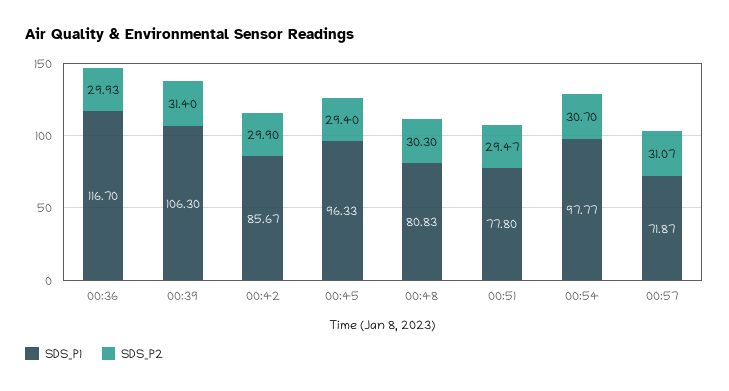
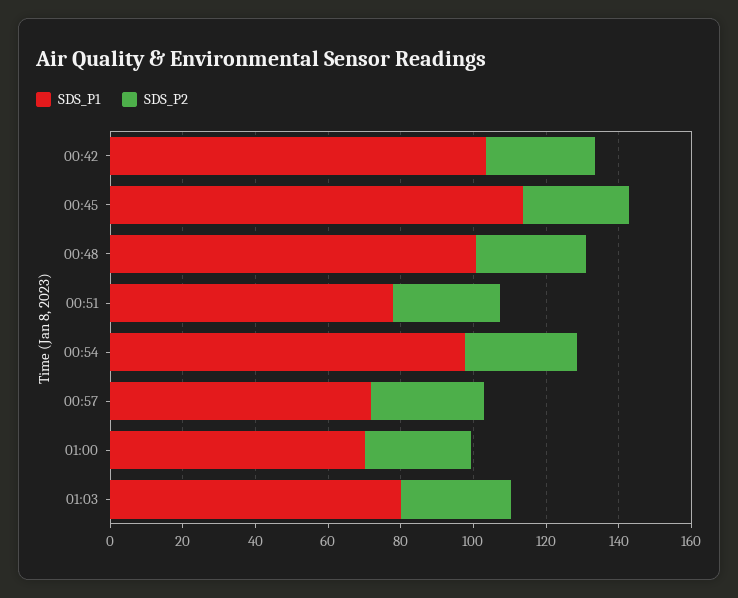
SDS_P1, 00:36: 116.7 -> none
SDS_P2, 00:36: 29.93 -> none
SDS_P1, 00:39: 106.3 -> none
SDS_P2, 00:39: 31.4 -> none
SDS_P1, 00:42: 85.67 -> 105
SDS_P1, 00:45: 96.33 -> 115
SDS_P1, 00:48: 80.83 -> 100
SDS_P1, 01:00: none -> 70
SDS_P2, 01:00: none -> 30
SDS_P1, 01:03: none -> 80
SDS_P2, 01:03: none -> 30

